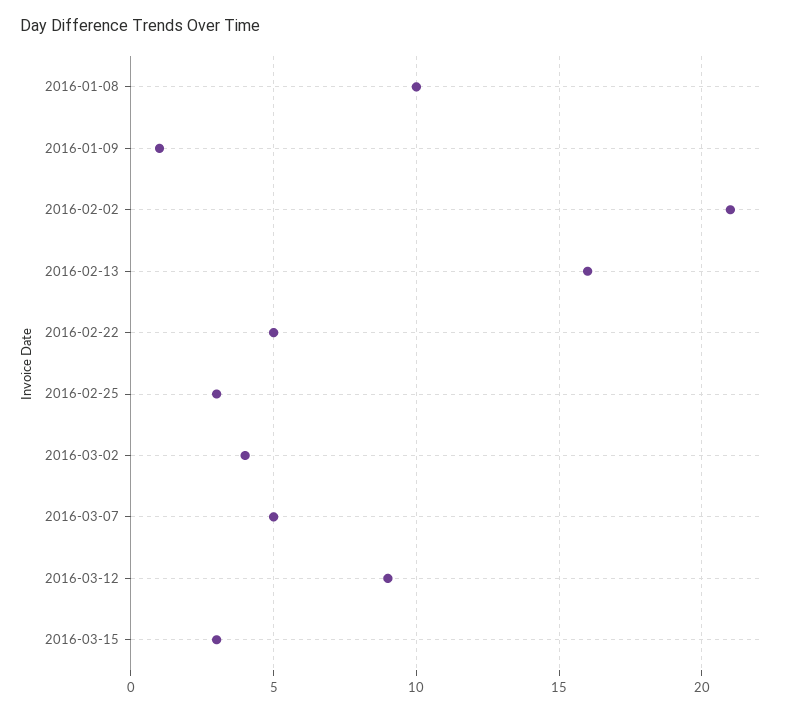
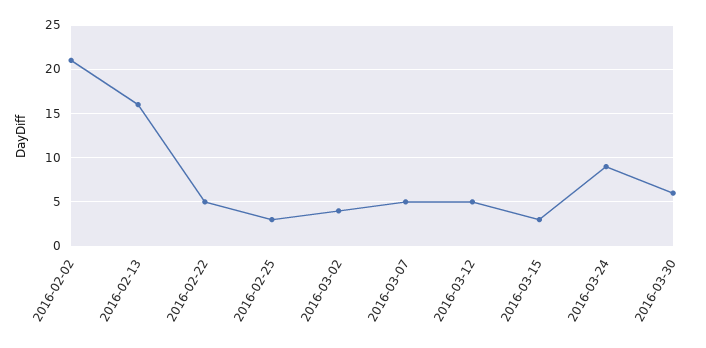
2016-01-08: 10 -> none
2016-01-09: 1 -> none
2016-03-12: 9 -> 5
2016-03-24: none -> 9
2016-03-30: none -> 6

